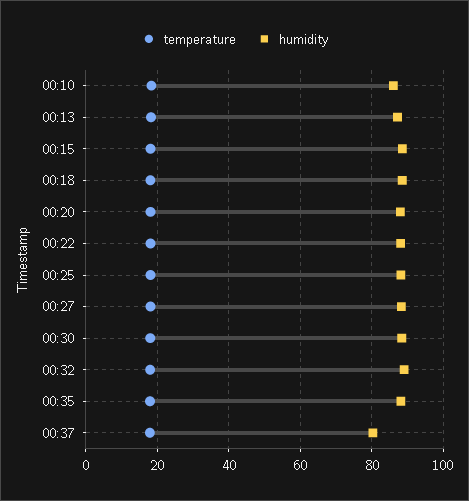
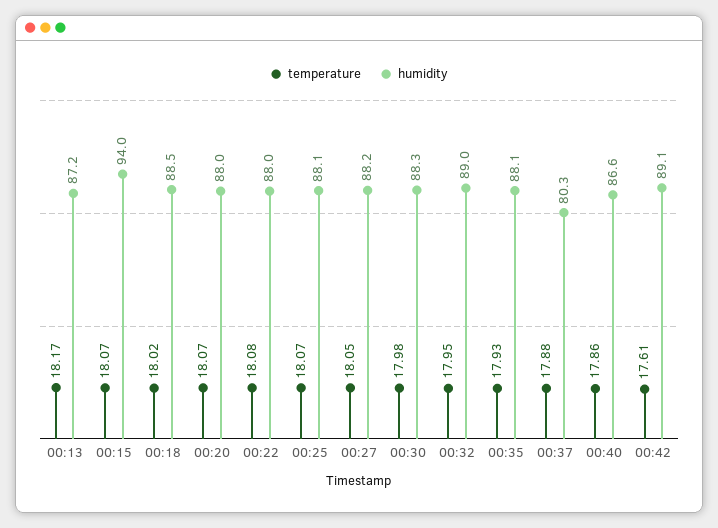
temperature, 00:10: 18 -> none
humidity, 00:10: 86 -> none
humidity, 00:15: 88 -> 94
temperature, 00:40: none -> 17.86
humidity, 00:40: none -> 86.6
temperature, 00:42: none -> 17.61
humidity, 00:42: none -> 89.1

